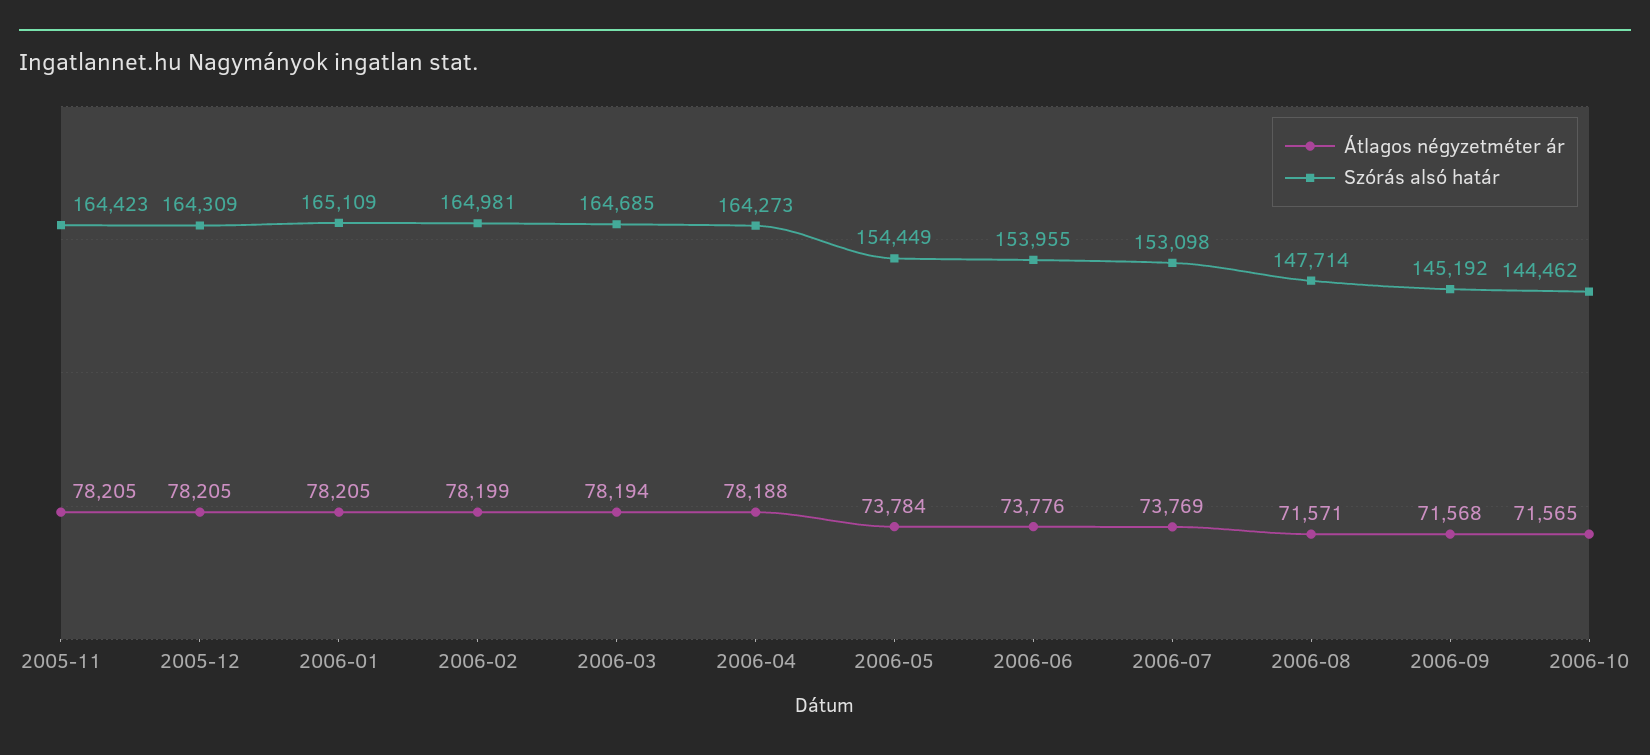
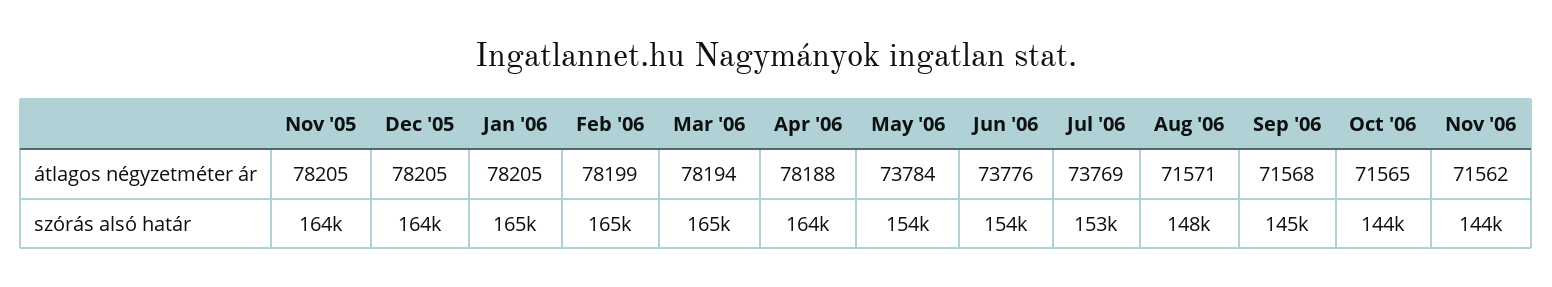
Átlagos négyzetméter ár, Nov '06: none -> 71562
Szórás alsó határ, Nov '06: none -> 144000

